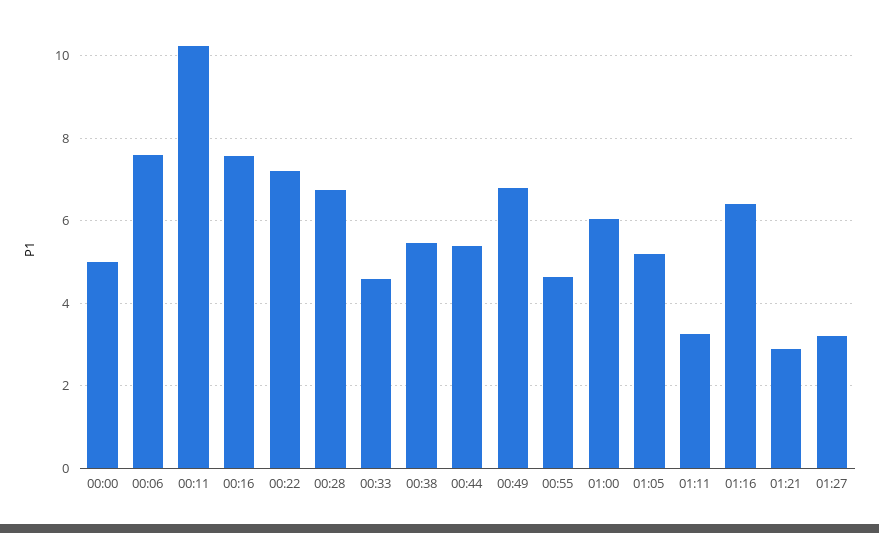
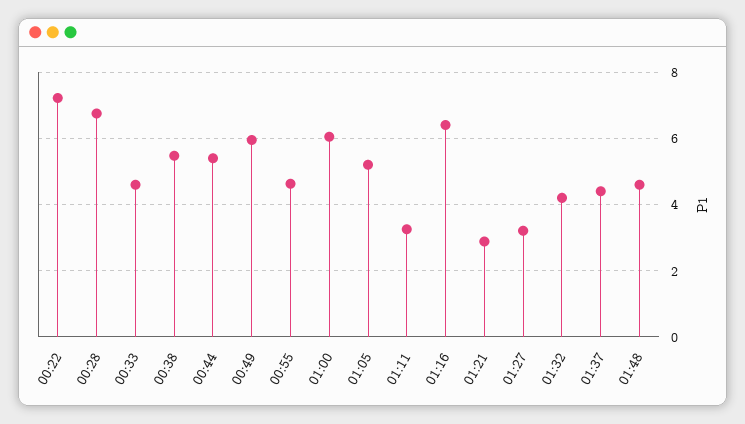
00:00: 5 -> none
00:06: 7.6 -> none
00:11: 10.2 -> none
00:16: 7.6 -> none
00:49: 6.8 -> 6
01:32: none -> 4.2
01:37: none -> 4.4
01:48: none -> 4.6

